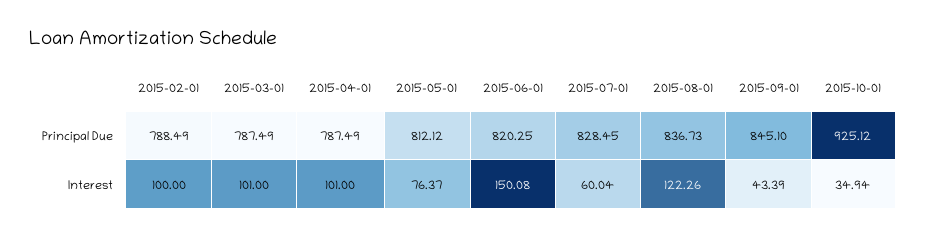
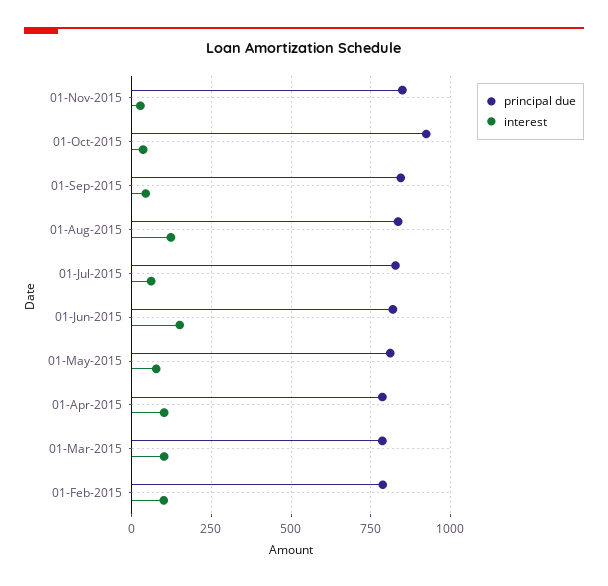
Principal Due, 01-Nov-2015: none -> 850
Interest, 01-Nov-2015: none -> 25

